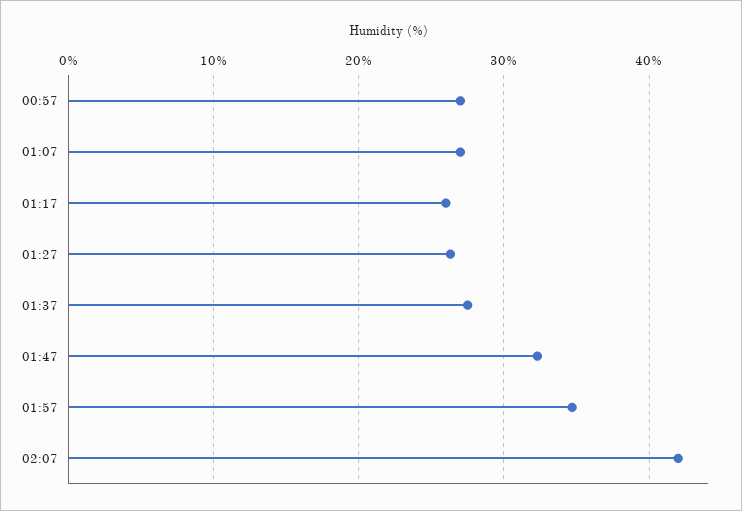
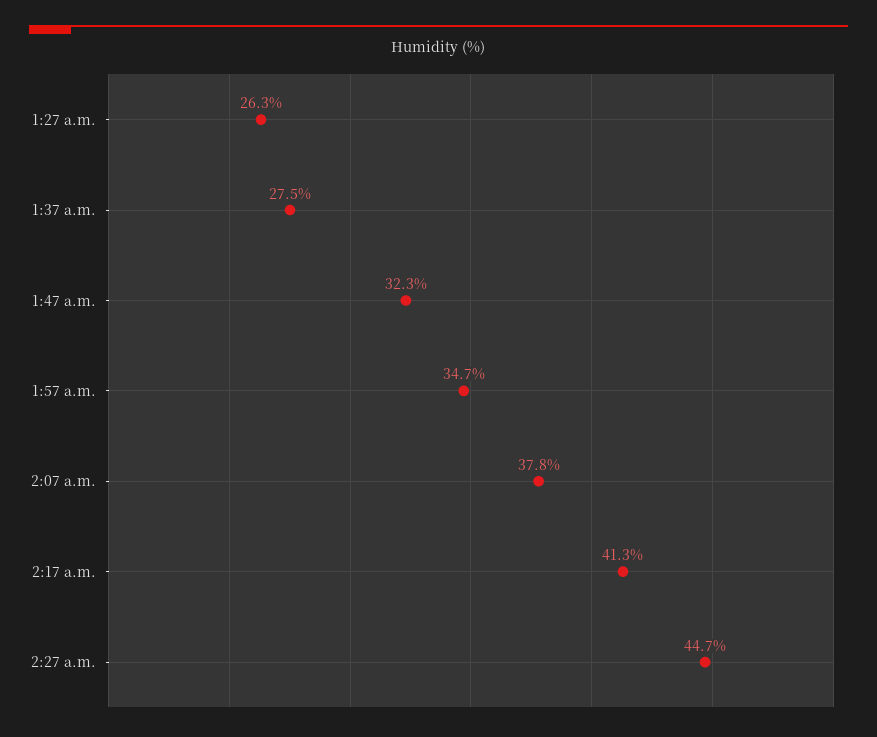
00:57: 27 -> none
01:07: 27 -> none
01:17: 26 -> none
02:07: 42 -> 37.8
2:17 a.m.: none -> 41.3
2:27 a.m.: none -> 44.7

